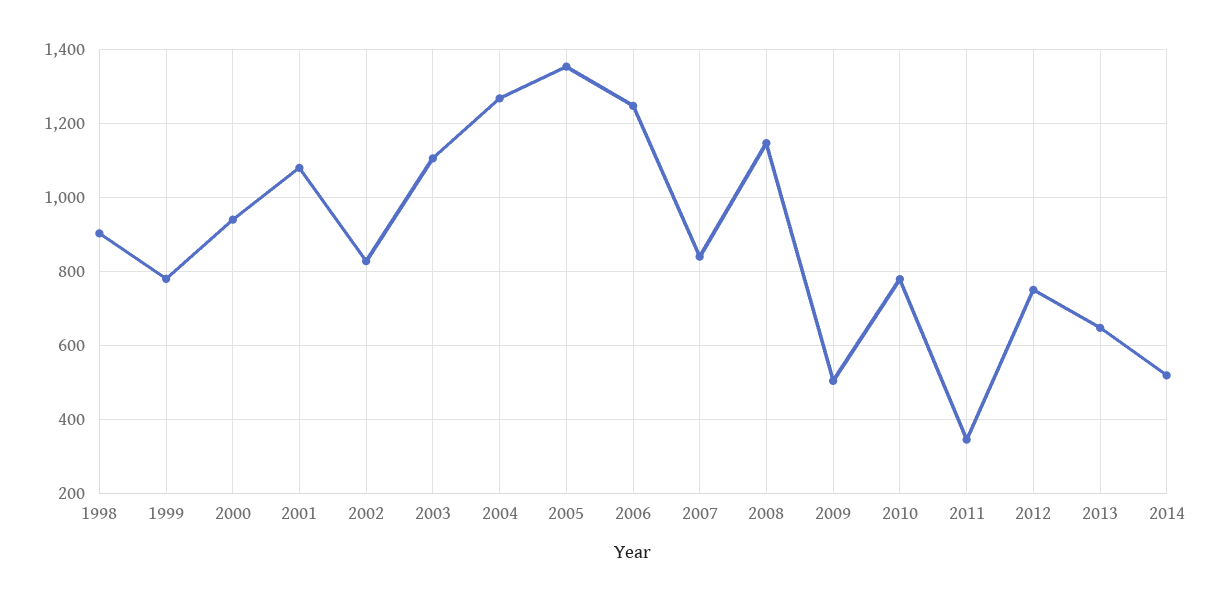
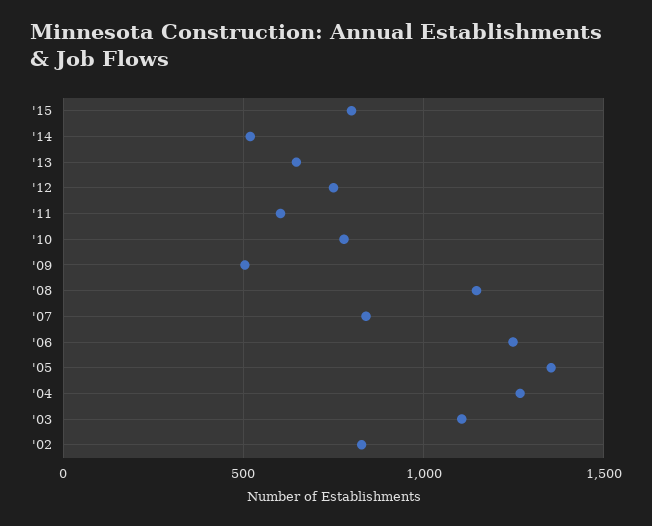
1998: 900 -> none
1999: 780 -> none
2000: 940 -> none
2001: 1080 -> none
2011: 340 -> 600
'15: none -> 800

